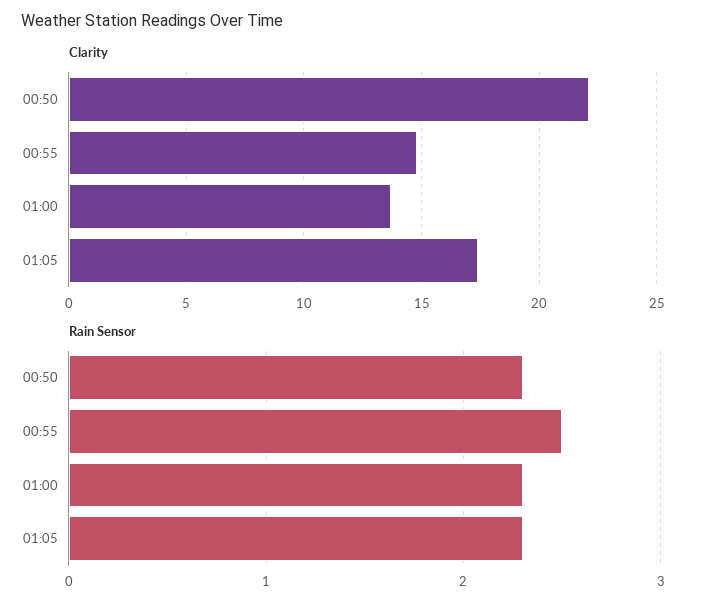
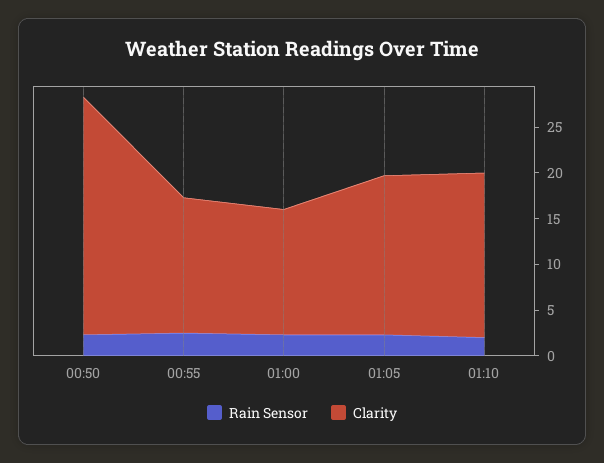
Clarity, 00:50: 22 -> 26
Rain Sensor, 01:10: none -> 2
Clarity, 01:10: none -> 18

